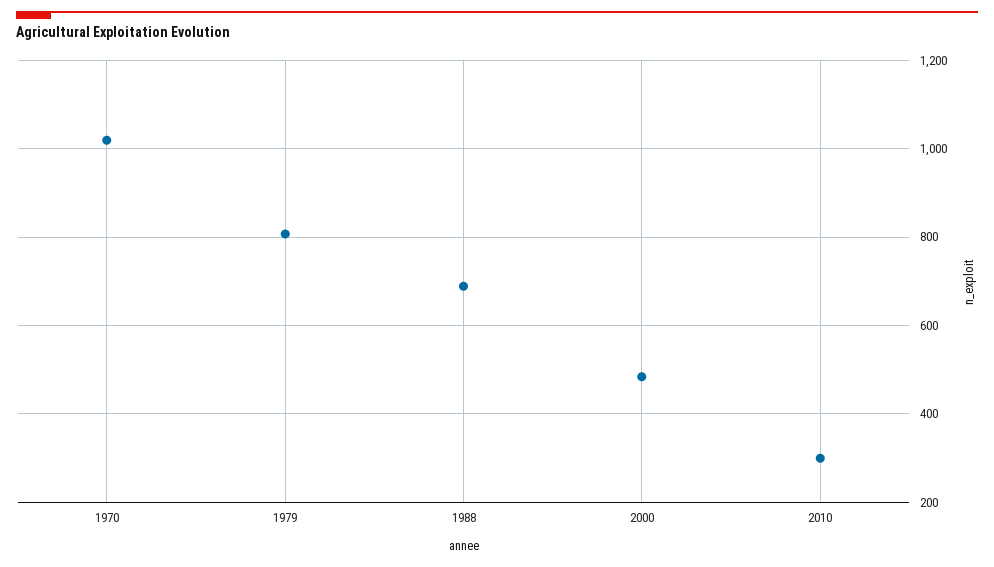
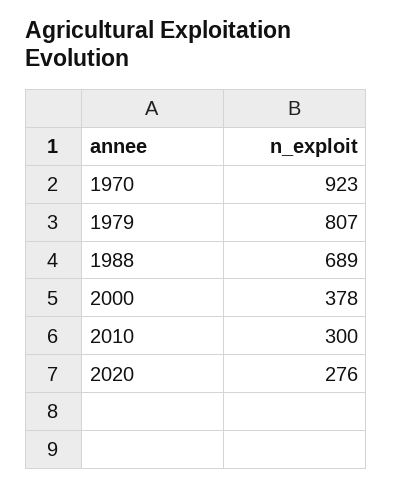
1970: 1020 -> 923
2000: 480 -> 378
2020: none -> 276

